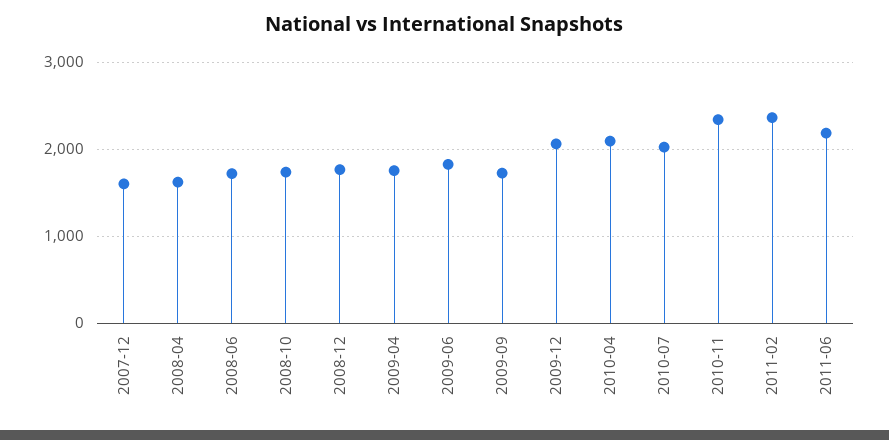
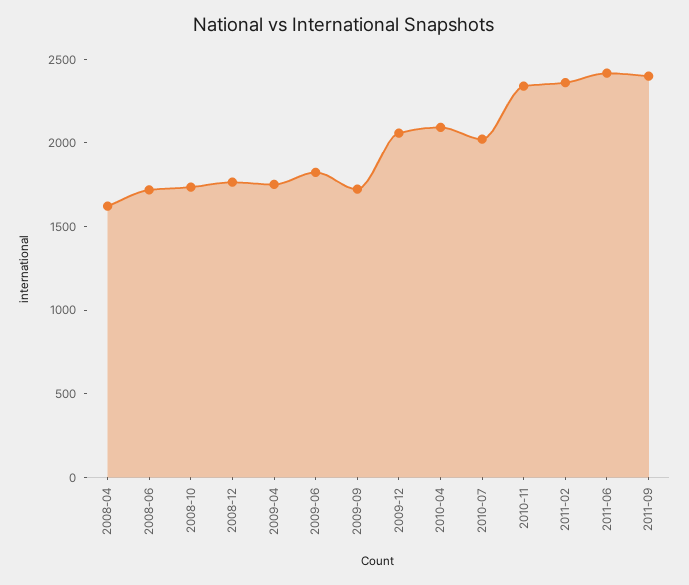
2007-12: 1600 -> none
2011-06: 2200 -> 2400
2011-09: none -> 2400

